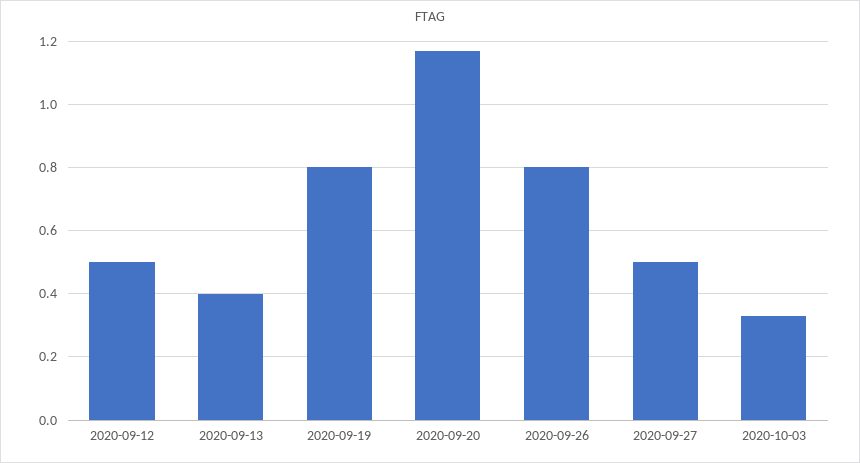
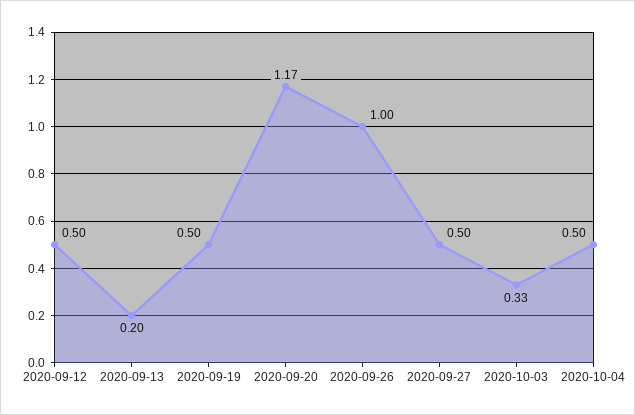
2020-09-13: 0.4 -> 0.2
2020-09-19: 0.8 -> 0.5
2020-09-26: 0.8 -> 1
2020-10-04: none -> 0.5

